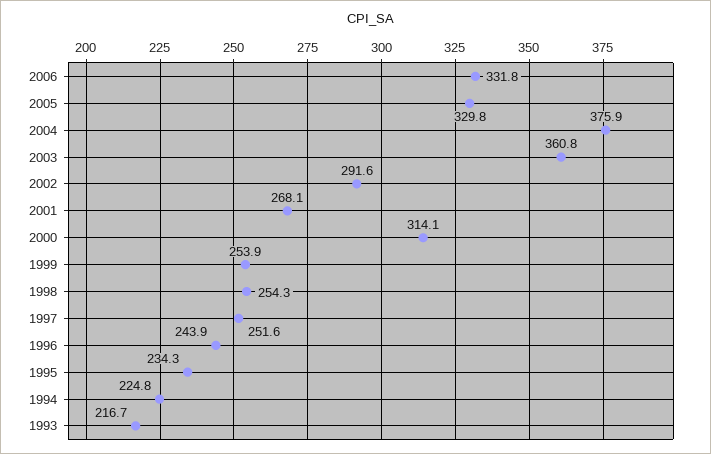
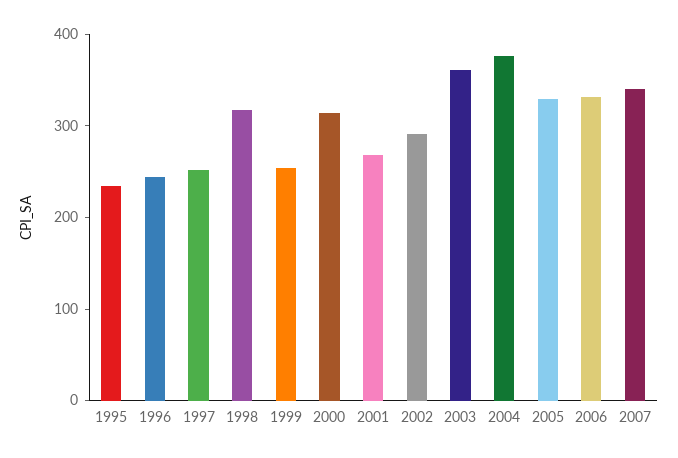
1998: 254.3 -> 320
1994: 224.8 -> none
1993: 216.7 -> none
2007: none -> 340

